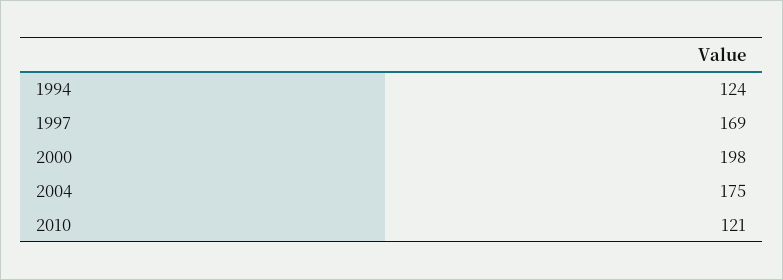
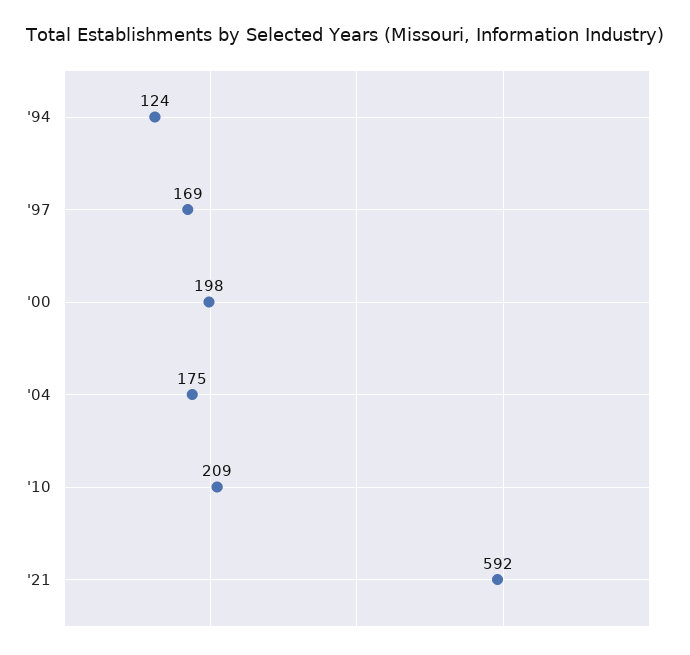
2010: 121 -> 209
'21: none -> 592

